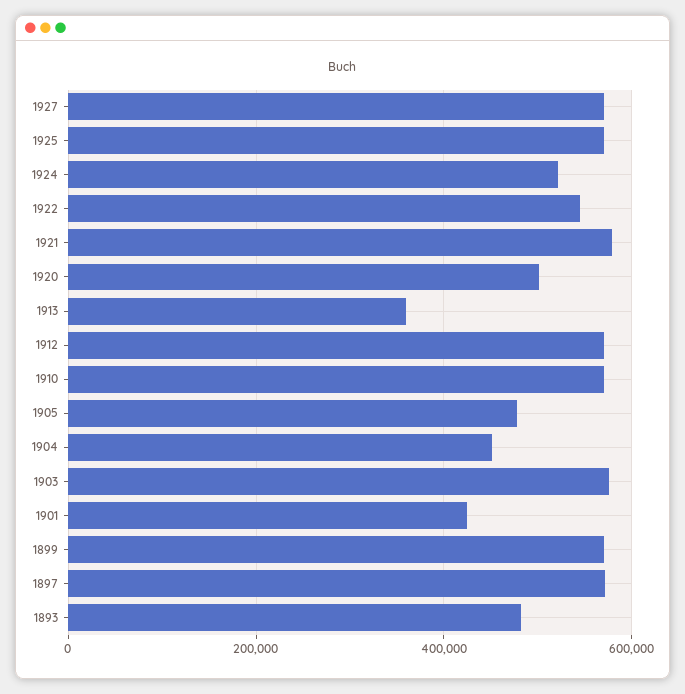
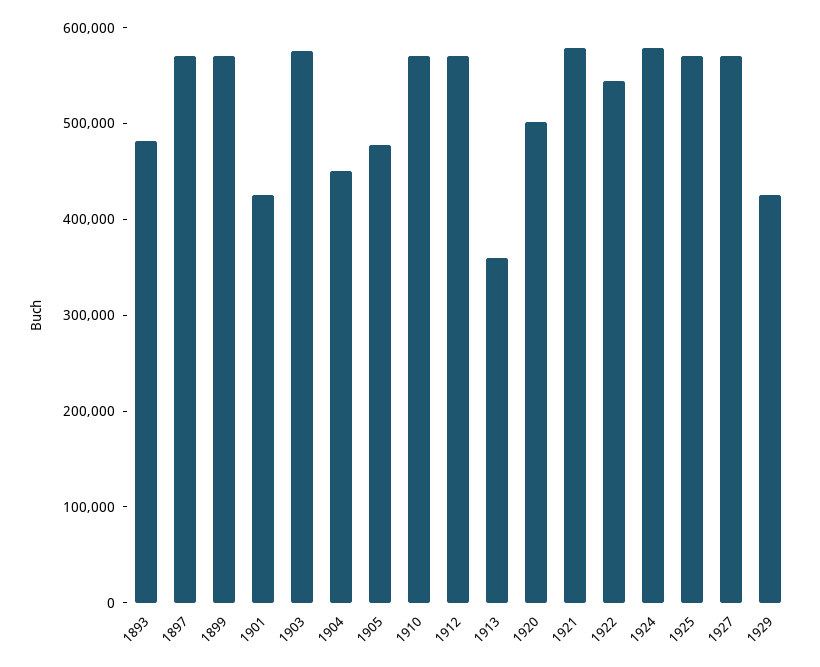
1924: 520000 -> 580000
1929: none -> 420000

